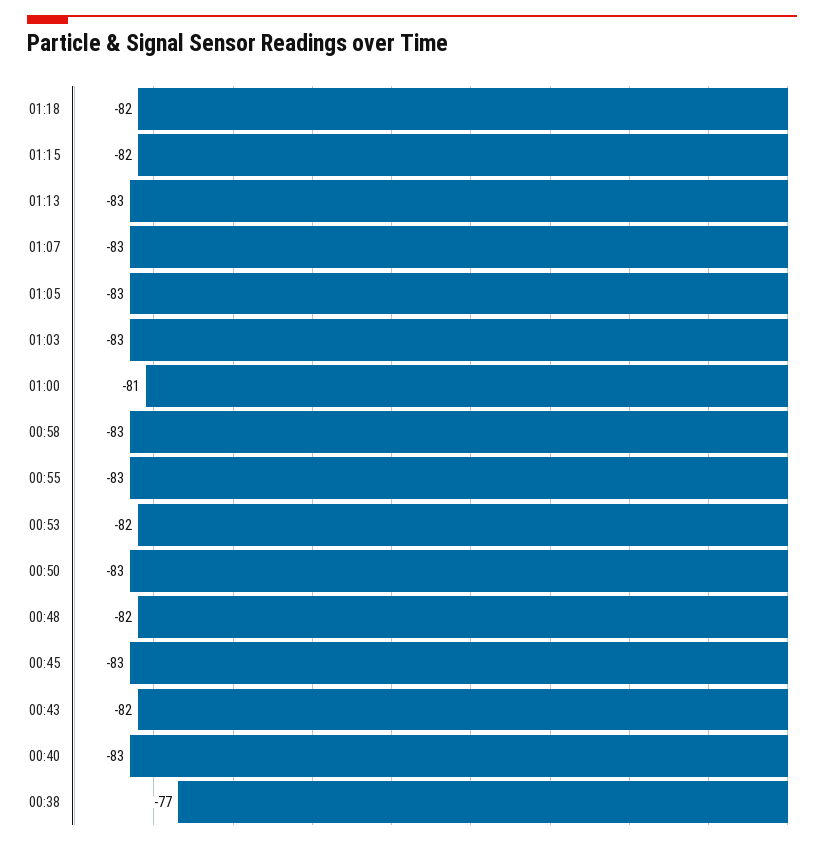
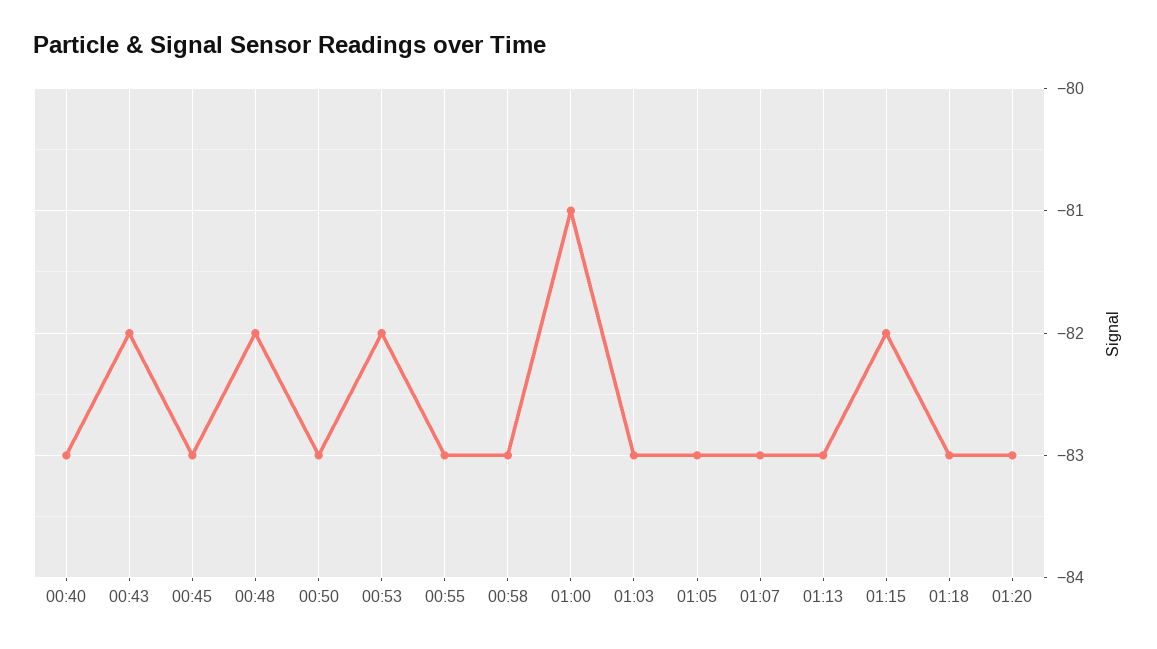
01:18: -82 -> -83
00:38: -77 -> none
01:20: none -> -83

